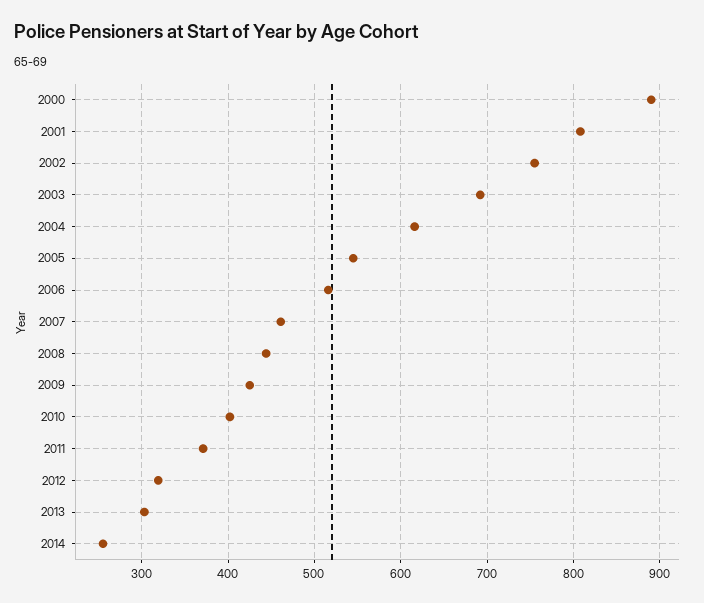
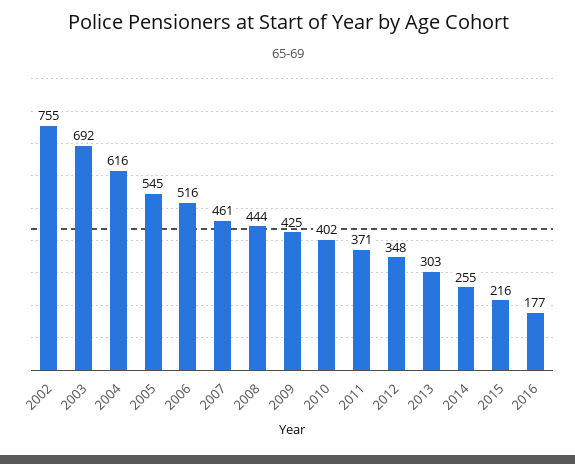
2000: 890 -> none
2001: 810 -> none
2012: 320 -> 348
2015: none -> 216
2016: none -> 177

